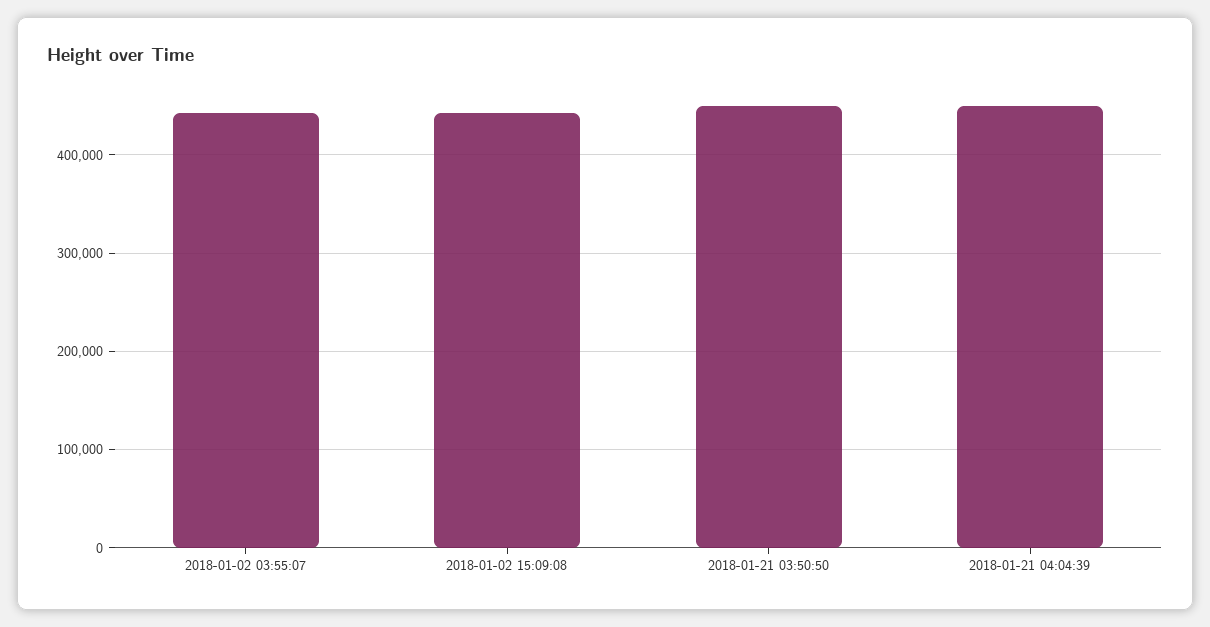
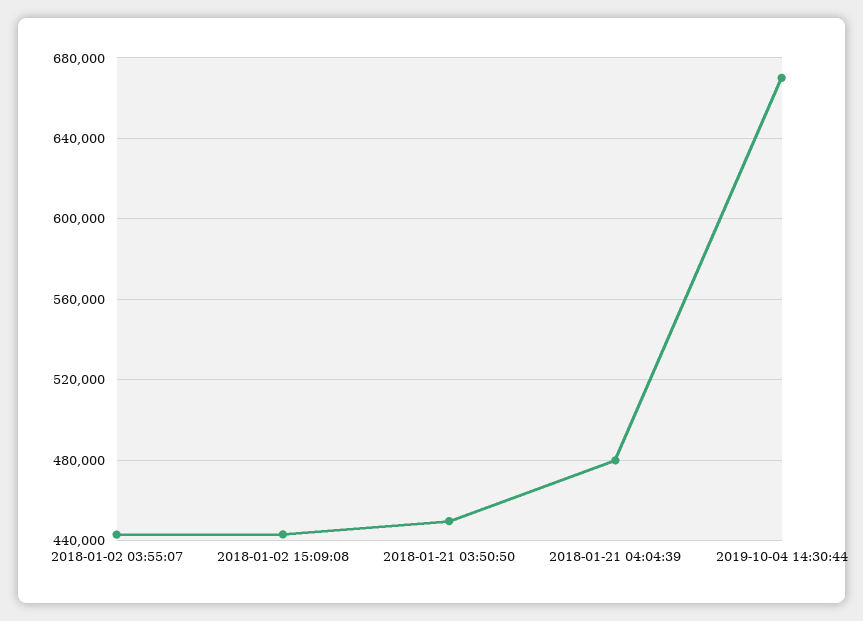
2018-01-21 04:04:39: 450000 -> 480000
2019-10-04 14:30:44: none -> 670000

